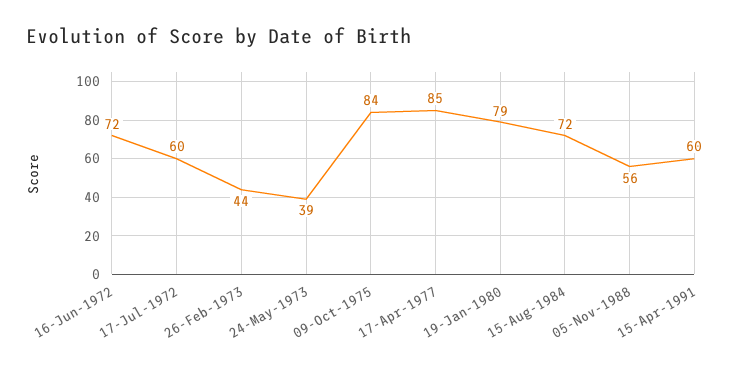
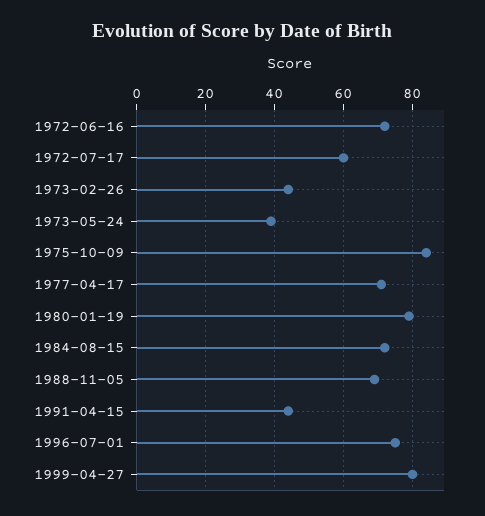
17-Apr-1977: 85 -> 70
05-Nov-1988: 56 -> 70
15-Apr-1991: 60 -> 45
1996-07-01: none -> 75
1999-04-27: none -> 80

